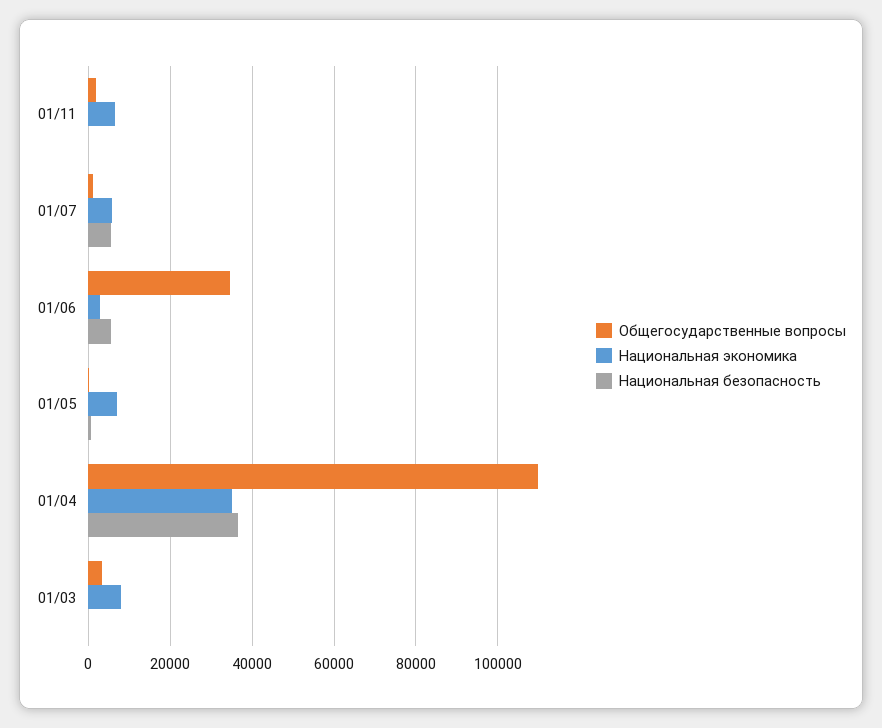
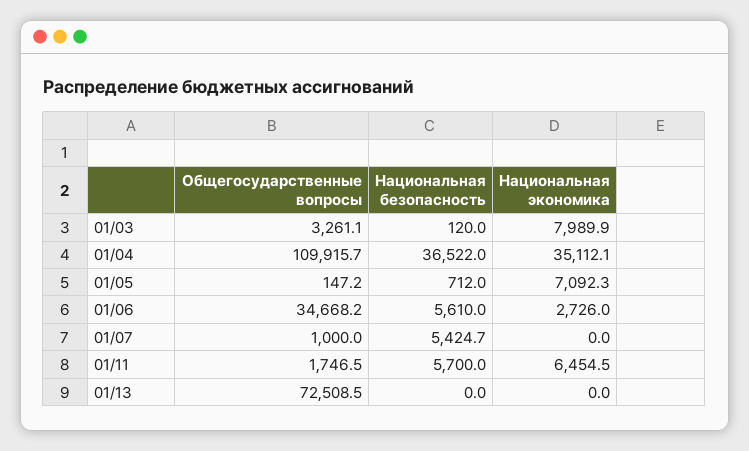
Национальная безопасность, 01/11: 0 -> 5700
Национальная экономика, 01/07: 6000 -> 0
Общегосударственные вопросы, 01/13: none -> 72508.5
Национальная безопасность, 01/13: none -> 0
Национальная экономика, 01/13: none -> 0

